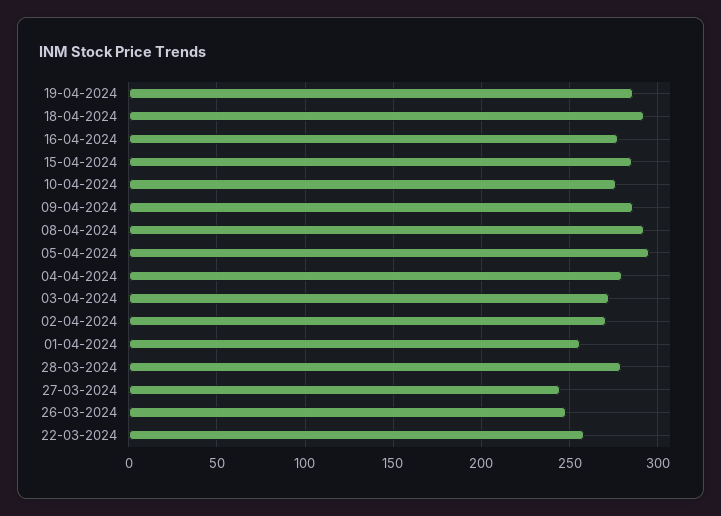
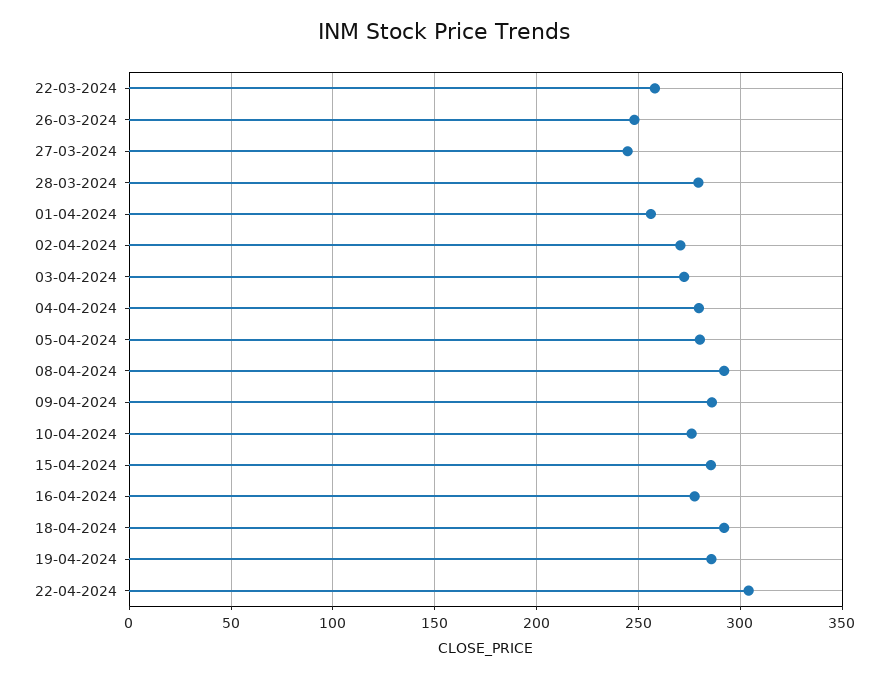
05-04-2024: 295 -> 280
22-04-2024: none -> 305

